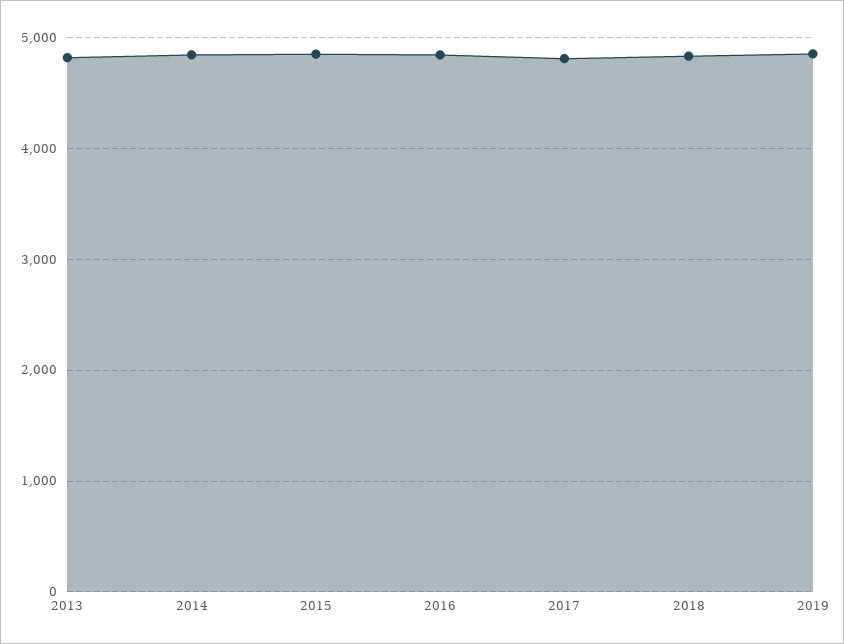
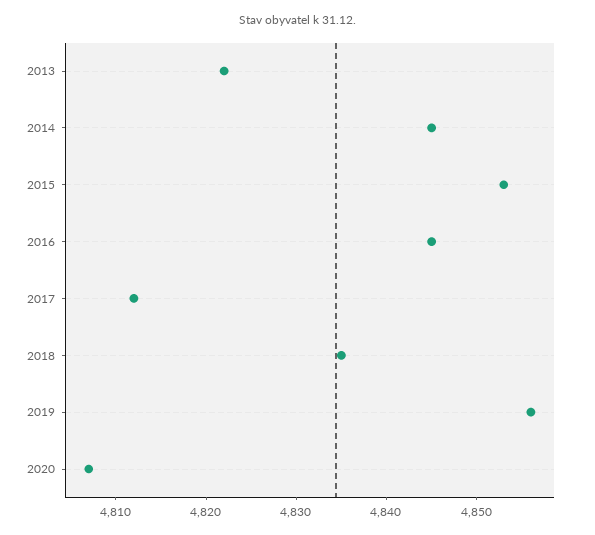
2020: none -> 4807

